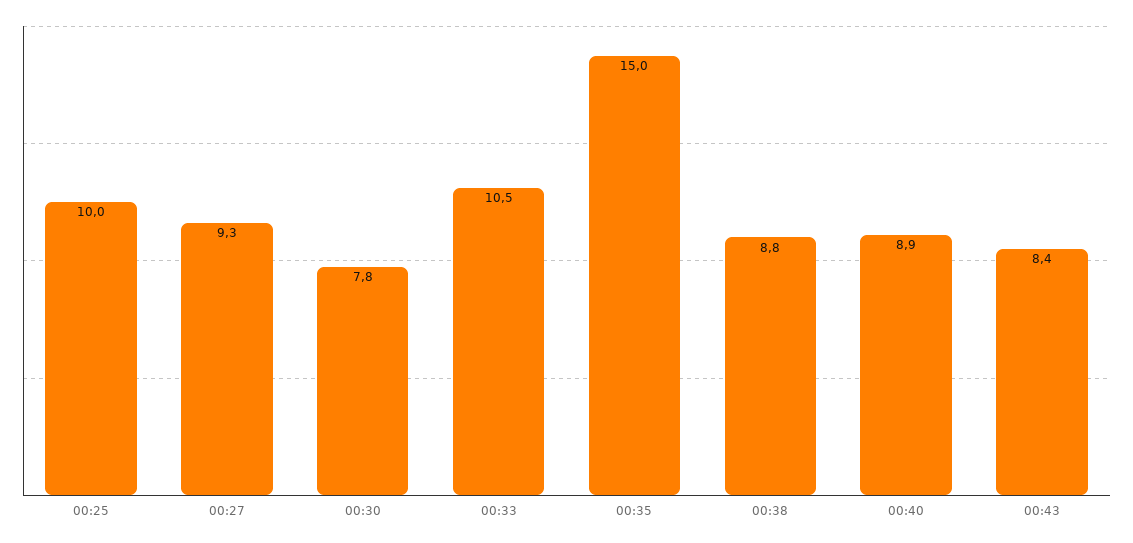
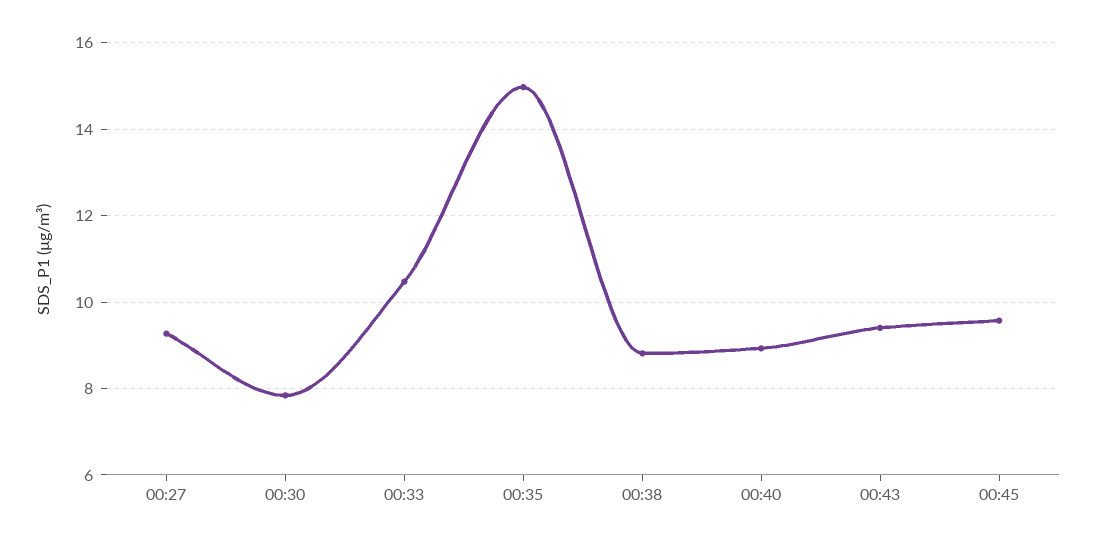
00:25: 10 -> none
00:43: 8.4 -> 9.4
00:45: none -> 9.6

